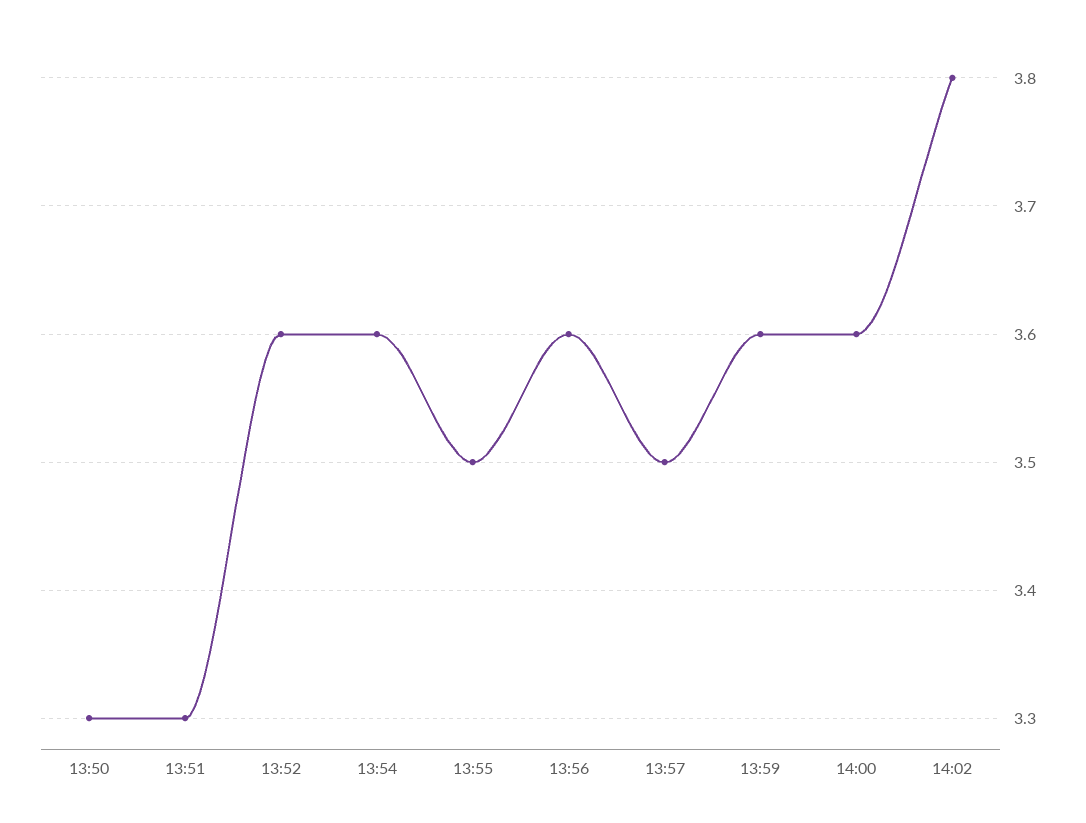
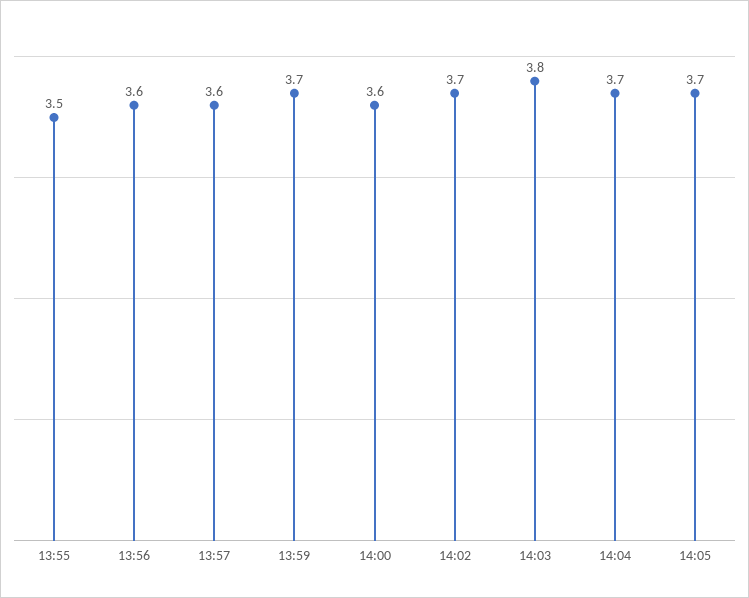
13:50: 3.3 -> none
13:51: 3.3 -> none
13:52: 3.6 -> none
13:54: 3.6 -> none
13:57: 3.5 -> 3.6
13:59: 3.6 -> 3.7
14:02: 3.8 -> 3.7
14:03: none -> 3.8
14:04: none -> 3.7
14:05: none -> 3.7

